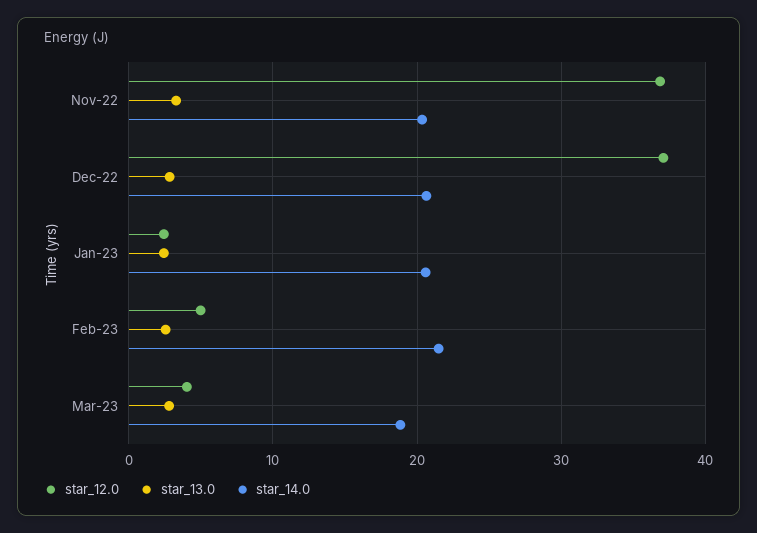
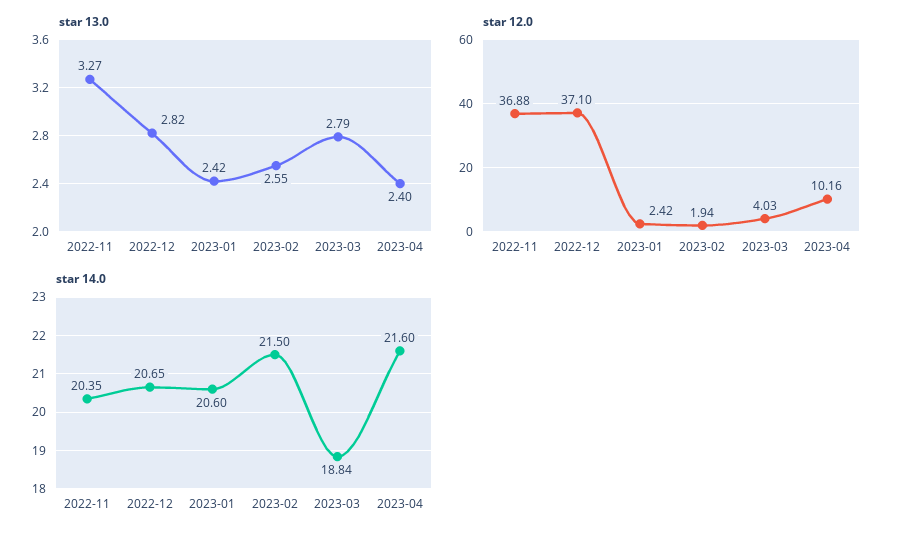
star_12.0, Feb-23: 5 -> 1.94
star_13.0, 2023-04: none -> 2.4
star_12.0, 2023-04: none -> 10.16
star_14.0, 2023-04: none -> 21.6

